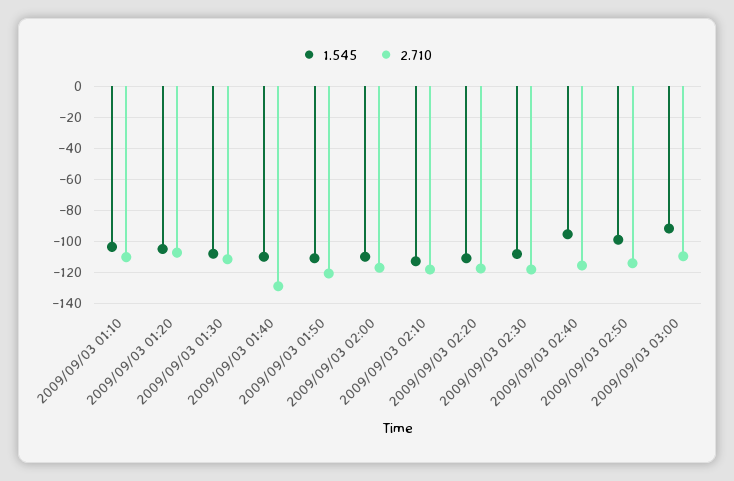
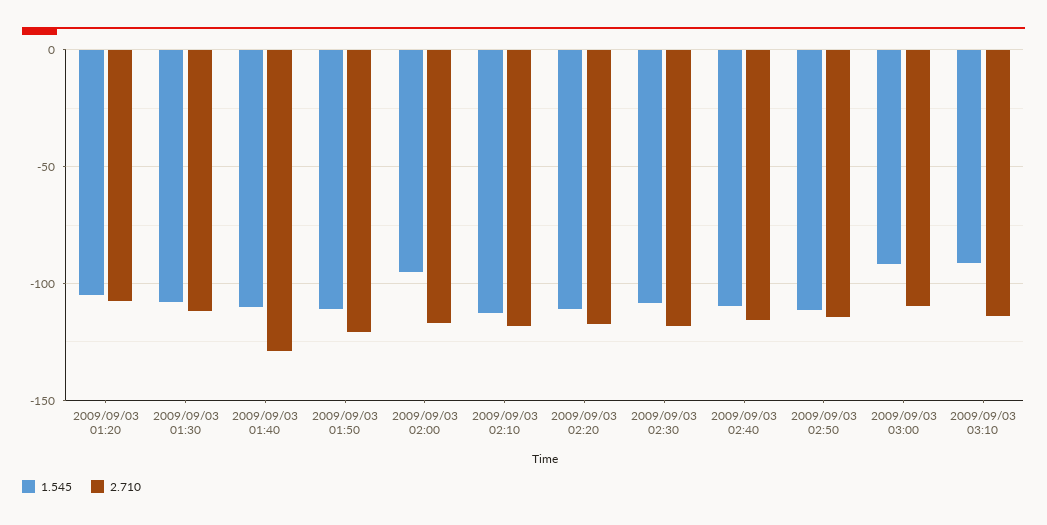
1.545, 2009/09/03 01:10: -105 -> none
2.710, 2009/09/03 01:10: -110 -> none
1.545, 2009/09/03 02:00: -110 -> -95
1.545, 2009/09/03 02:40: -95 -> -110
1.545, 2009/09/03 02:50: -100 -> -110
1.545, 2009/09/03 03:10: none -> -90
2.710, 2009/09/03 03:10: none -> -115

